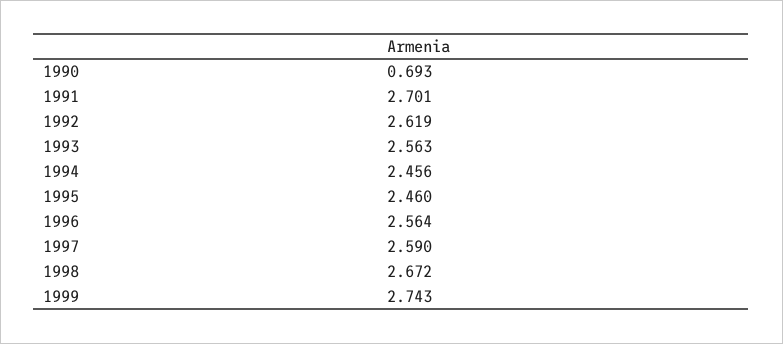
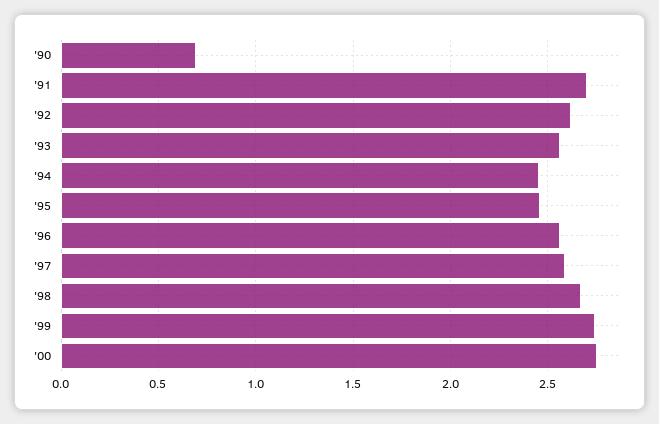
'00: none -> 2.75

